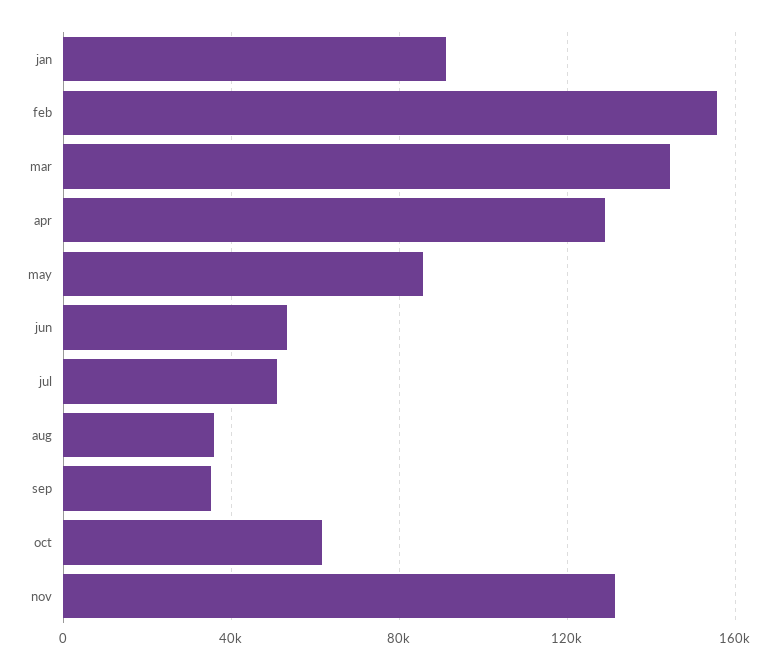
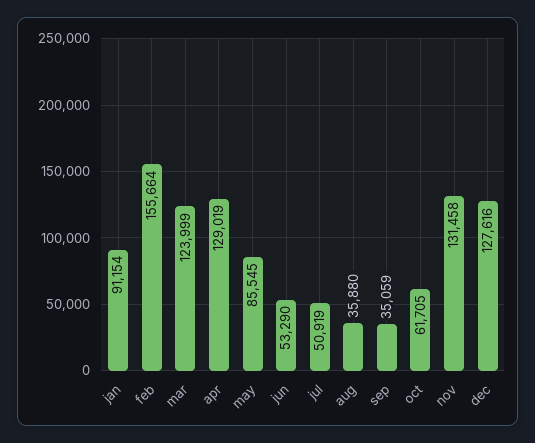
mar: 145000 -> 123999
dec: none -> 127616

